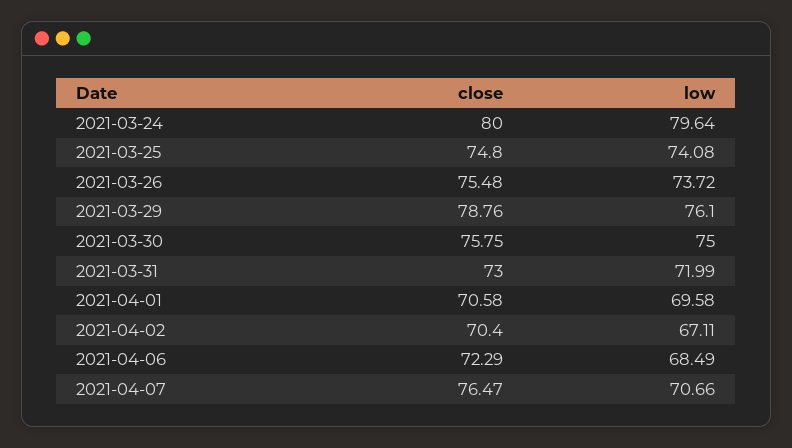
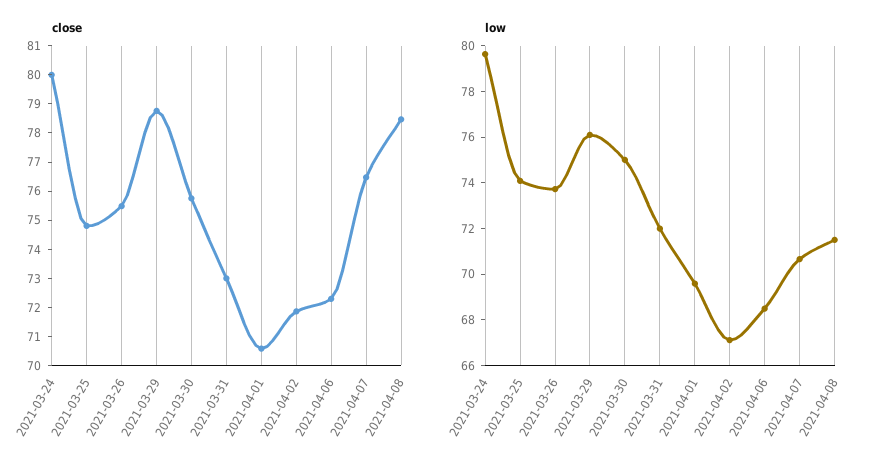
close, 2021-04-02: 70.4 -> 72
close, 2021-04-08: none -> 78.5
low, 2021-04-08: none -> 71.5

